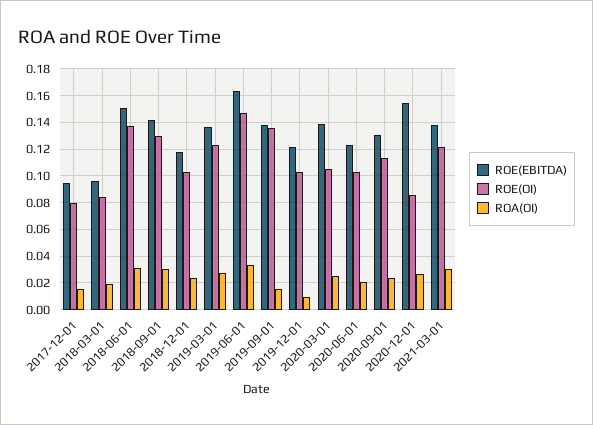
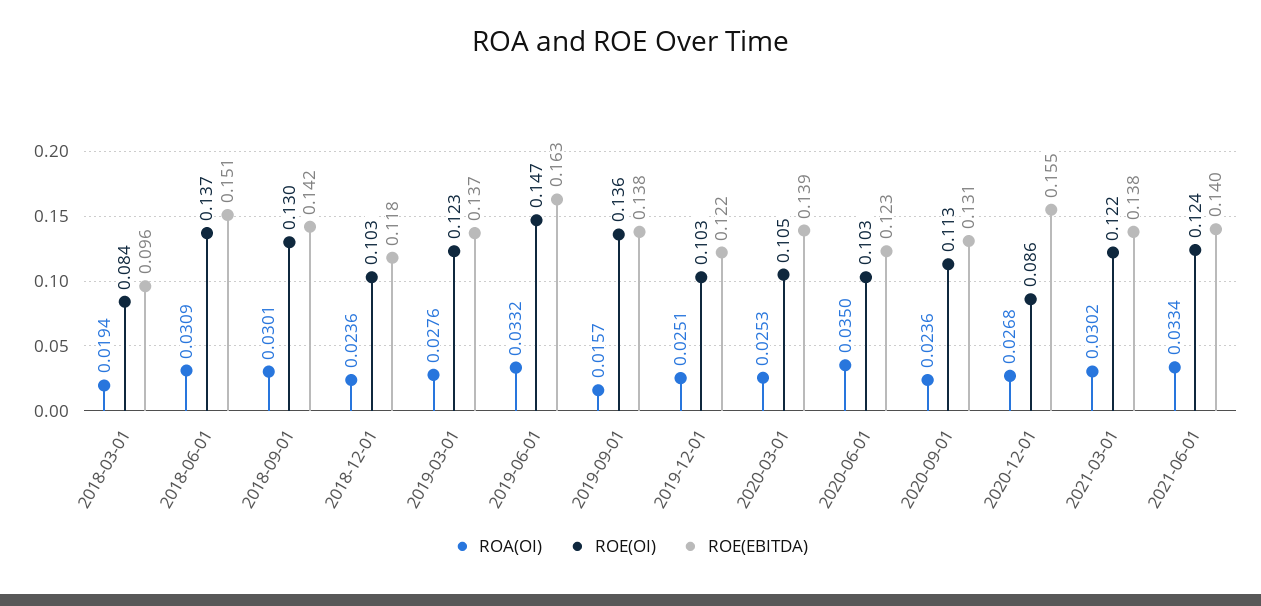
ROE(EBITDA), 2017-12-01: 0.095 -> none
ROE(OI), 2017-12-01: 0.08 -> none
ROA(OI), 2017-12-01: 0.015 -> none
ROA(OI), 2019-12-01: 0.01 -> 0.0251
ROA(OI), 2020-06-01: 0.02 -> 0.035
ROA(OI), 2021-06-01: none -> 0.0334
ROE(OI), 2021-06-01: none -> 0.124
ROE(EBITDA), 2021-06-01: none -> 0.14

